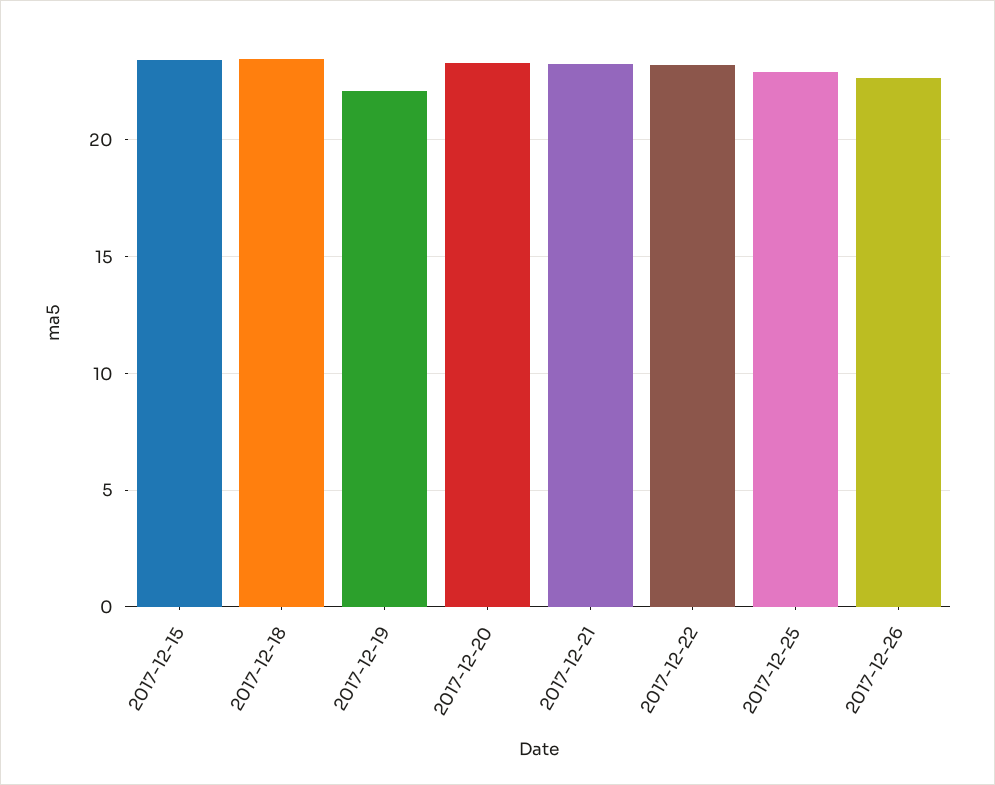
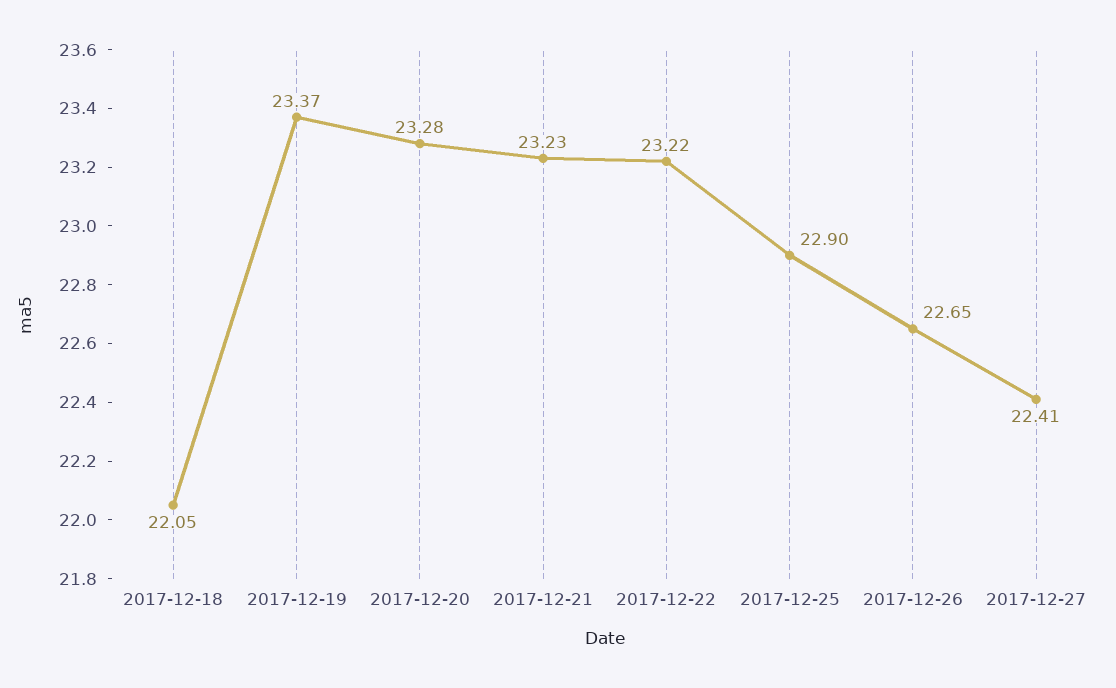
2017-12-15: 23.5 -> none
2017-12-18: 23.5 -> 22.05
2017-12-19: 22 -> 23.37
2017-12-27: none -> 22.41

